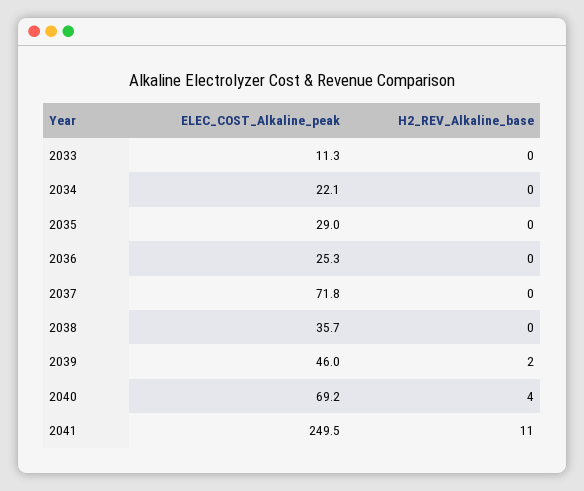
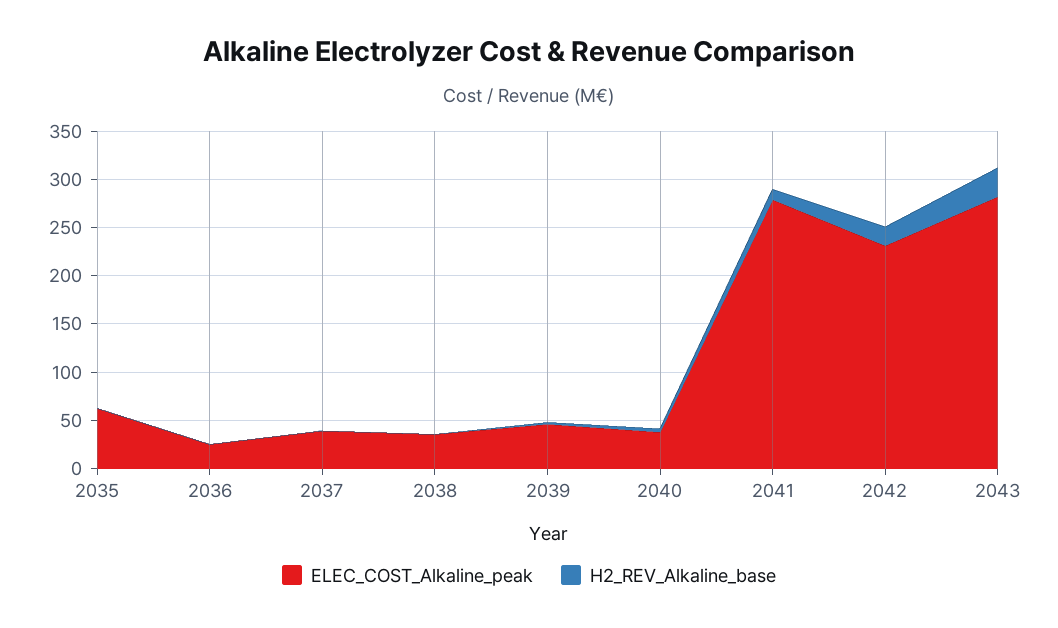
ELEC_COST_Alkaline_peak, 2033: 11.3 -> none
H2_REV_Alkaline_base, 2033: 0 -> none
ELEC_COST_Alkaline_peak, 2034: 22.1 -> none
H2_REV_Alkaline_base, 2034: 0 -> none
ELEC_COST_Alkaline_peak, 2035: 29 -> 60
ELEC_COST_Alkaline_peak, 2037: 71.8 -> 40
ELEC_COST_Alkaline_peak, 2040: 69.2 -> 40
ELEC_COST_Alkaline_peak, 2041: 249.5 -> 280
ELEC_COST_Alkaline_peak, 2042: none -> 230
H2_REV_Alkaline_base, 2042: none -> 20
ELEC_COST_Alkaline_peak, 2043: none -> 280
H2_REV_Alkaline_base, 2043: none -> 30

